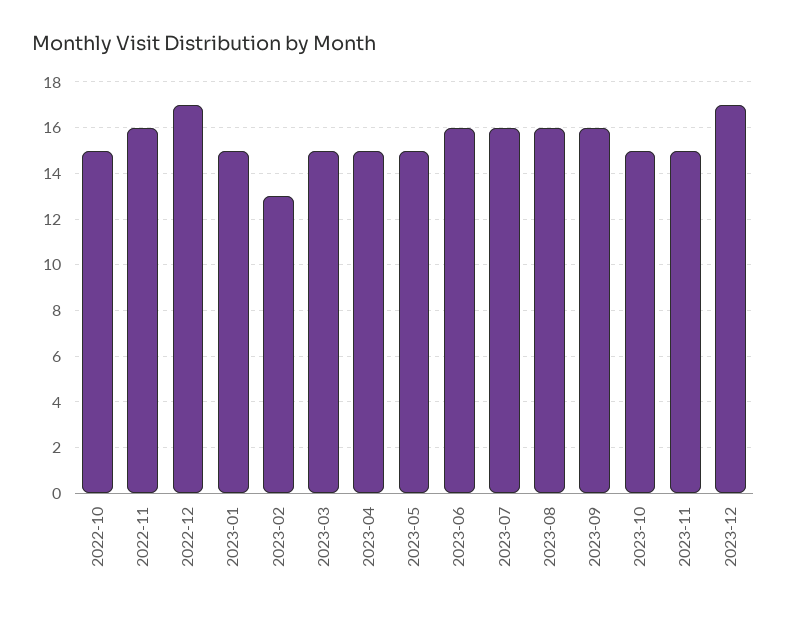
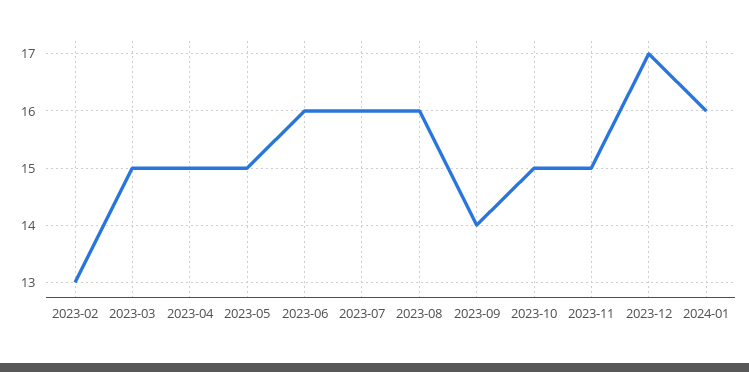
2022-10: 15 -> none
2022-11: 16 -> none
2022-12: 17 -> none
2023-01: 15 -> none
2023-09: 16 -> 14
2024-01: none -> 16

